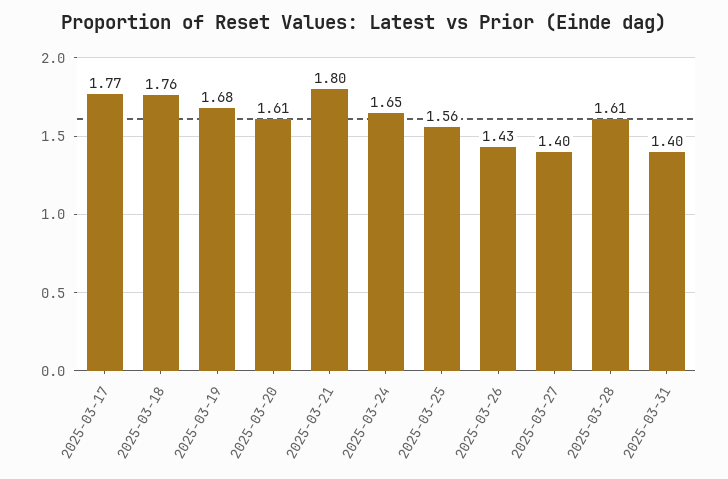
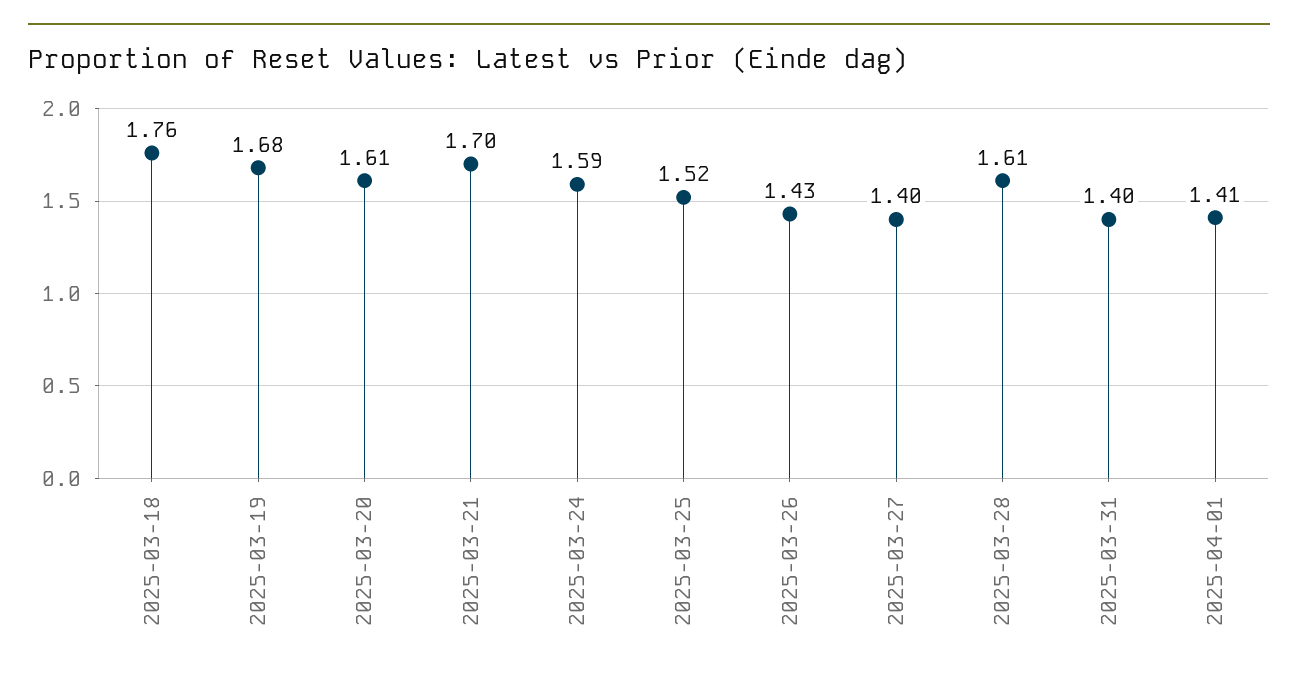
2025-03-17: 1.77 -> none
2025-03-21: 1.8 -> 1.7
2025-03-24: 1.65 -> 1.59
2025-03-25: 1.56 -> 1.52
2025-04-01: none -> 1.41

